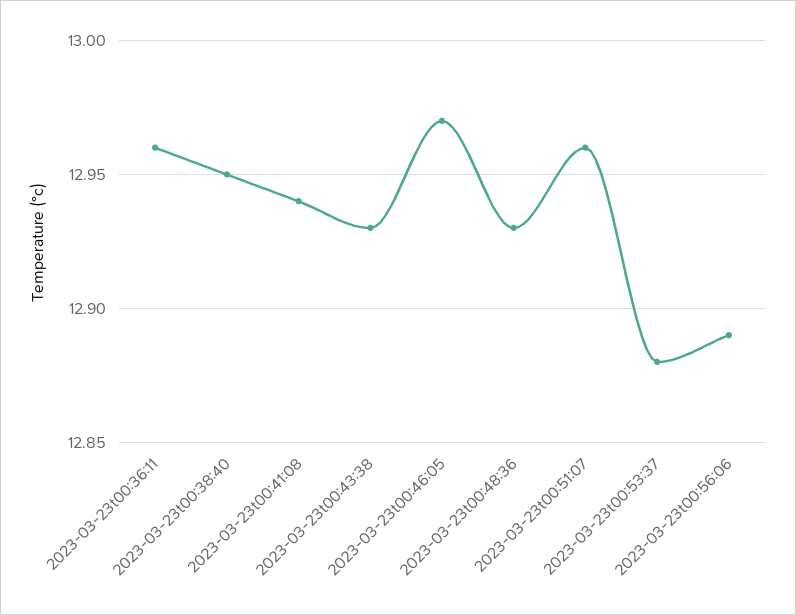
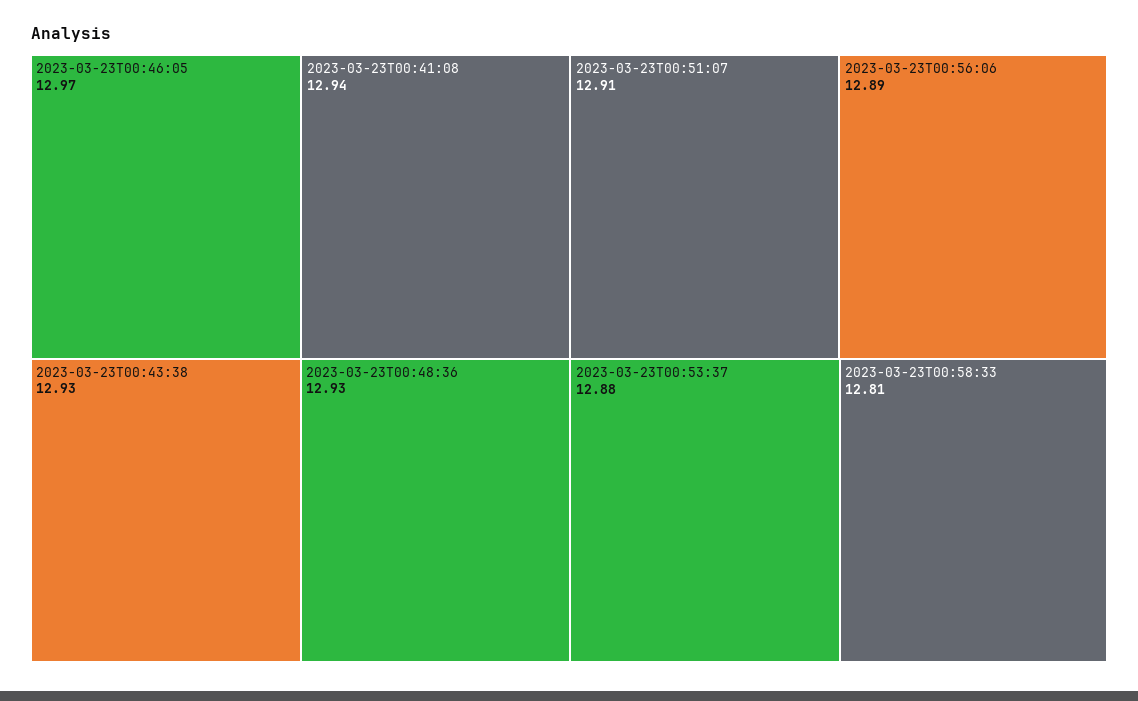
2023-03-23t00:36:11: 12.96 -> none
2023-03-23t00:38:40: 12.95 -> none
2023-03-23t00:51:07: 12.96 -> 12.91
2023-03-23T00:58:33: none -> 12.81

